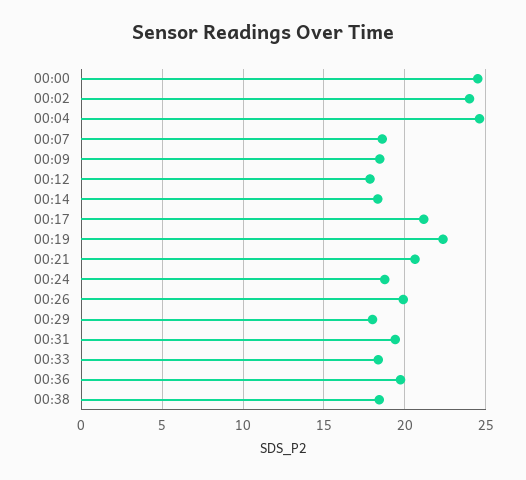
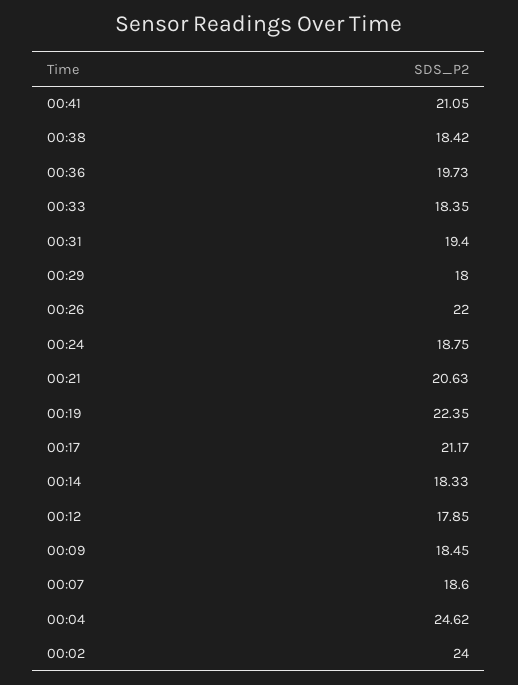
00:00: 24.5 -> none
00:26: 20 -> 22
00:41: none -> 21.05

